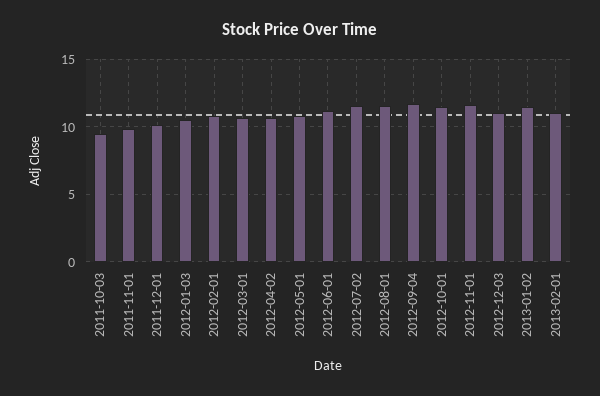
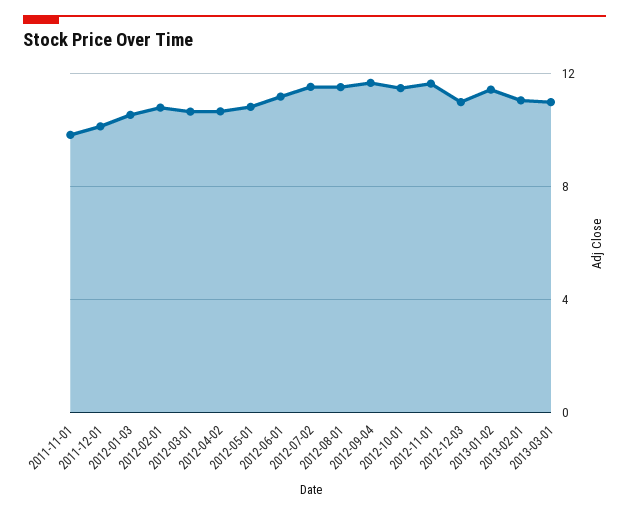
2011-10-03: 9.5 -> none
2013-03-01: none -> 11

